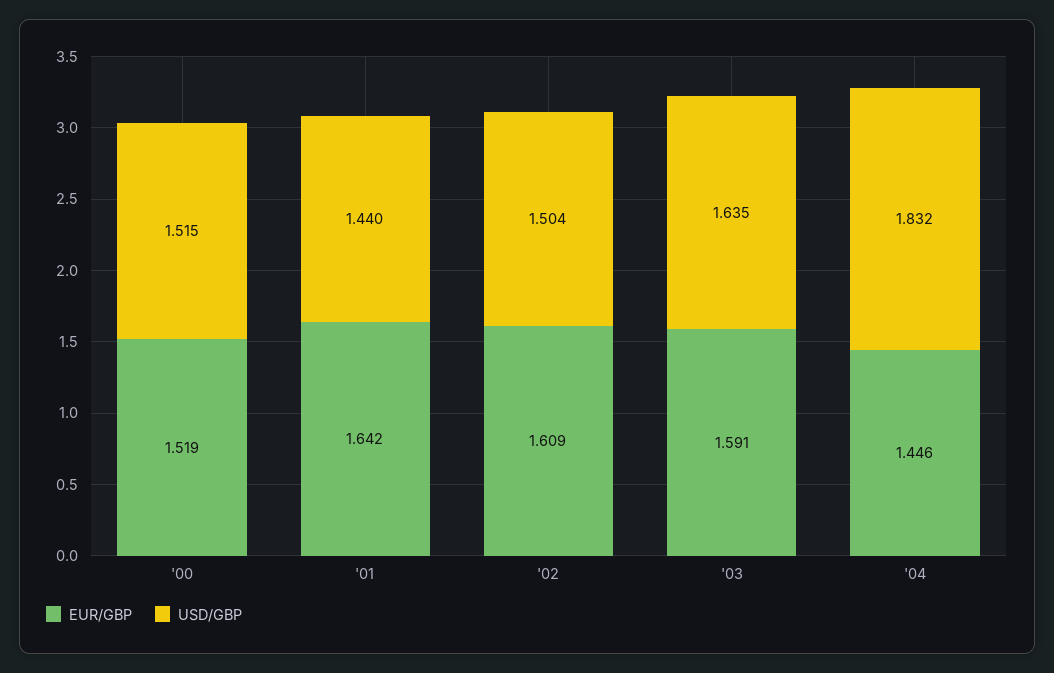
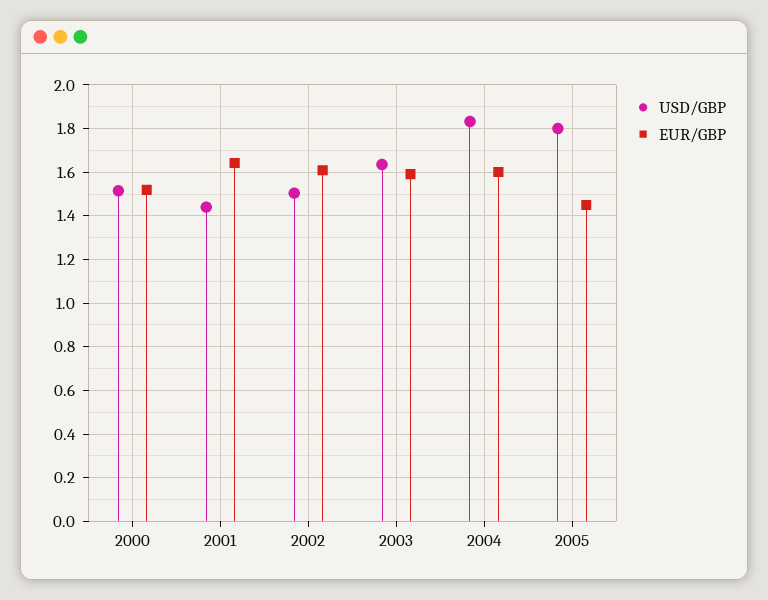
EUR/GBP, '04: 1.446 -> 1.6
USD/GBP, 2005: none -> 1.8
EUR/GBP, 2005: none -> 1.45

